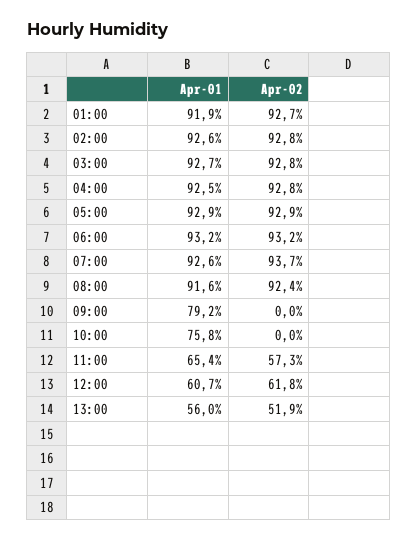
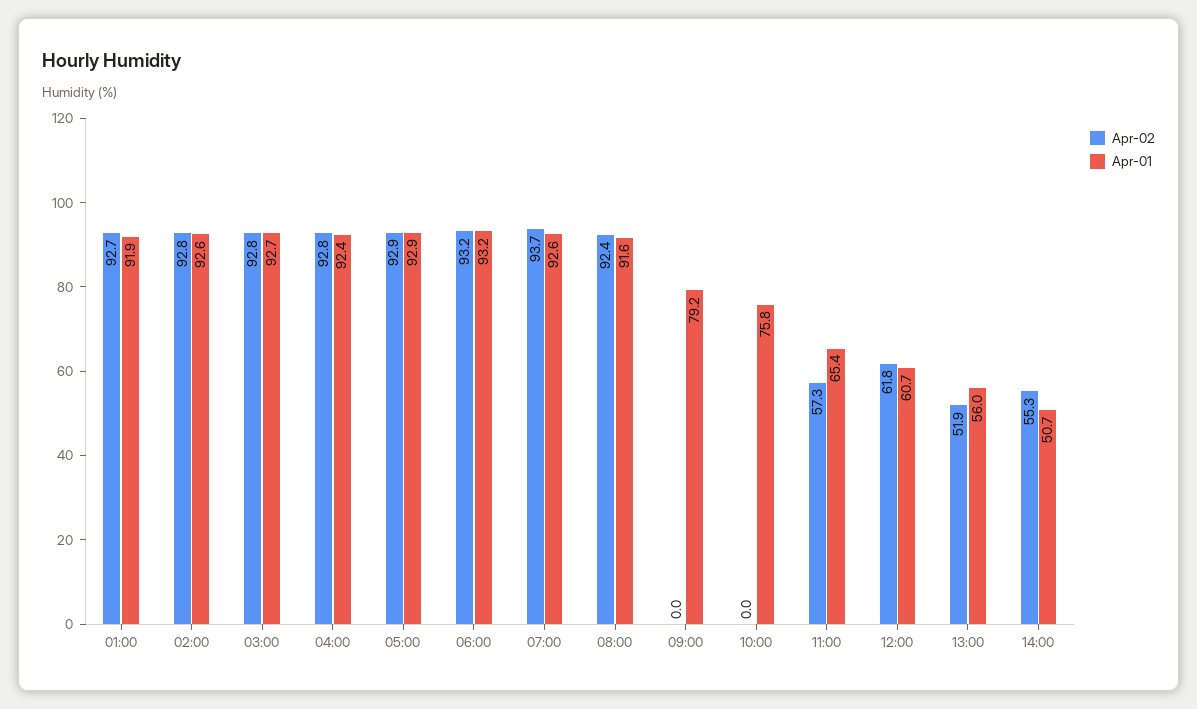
Apr-01, 04:00: 92.5 -> 92.4
Apr-02, 14:00: none -> 55.3
Apr-01, 14:00: none -> 50.7

